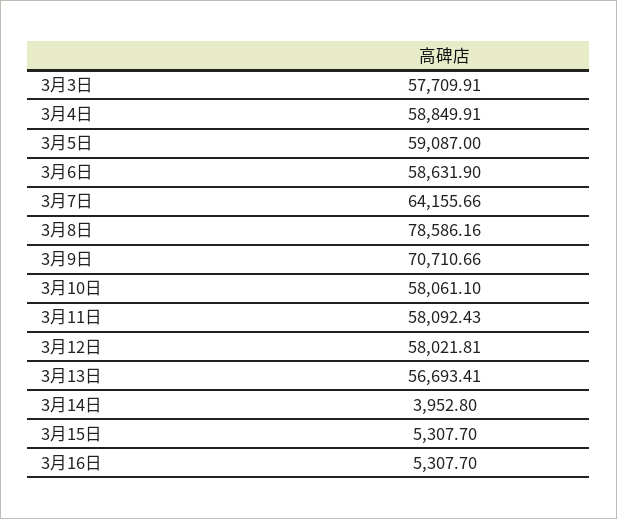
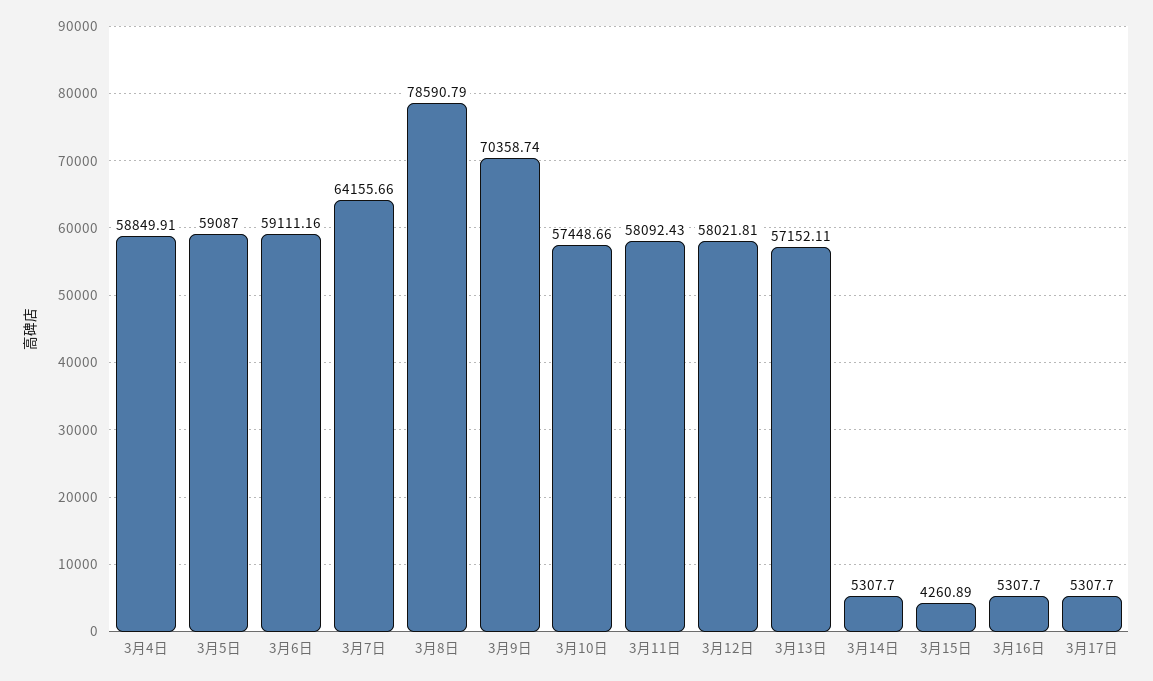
3月3日: 57709.91 -> none
3月6日: 58631.9 -> 59111.16
3月8日: 78586.16 -> 78590.79
3月9日: 70710.66 -> 70358.74
3月10日: 58061.1 -> 57448.66
3月13日: 56693.41 -> 57152.11
3月14日: 3952.8 -> 5307.7
3月15日: 5307.7 -> 4260.89
3月17日: none -> 5307.7

